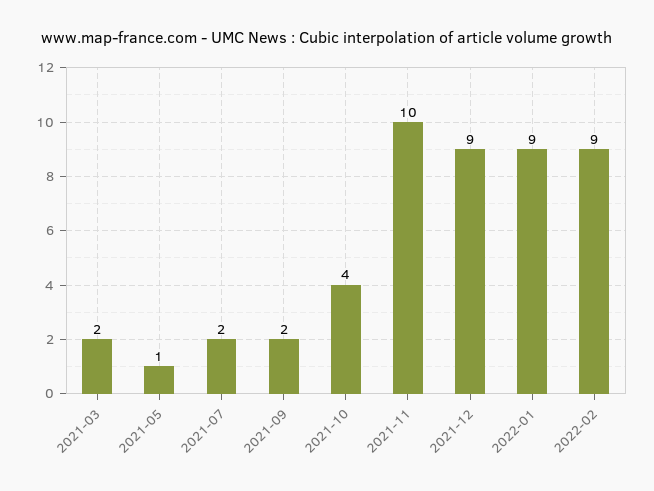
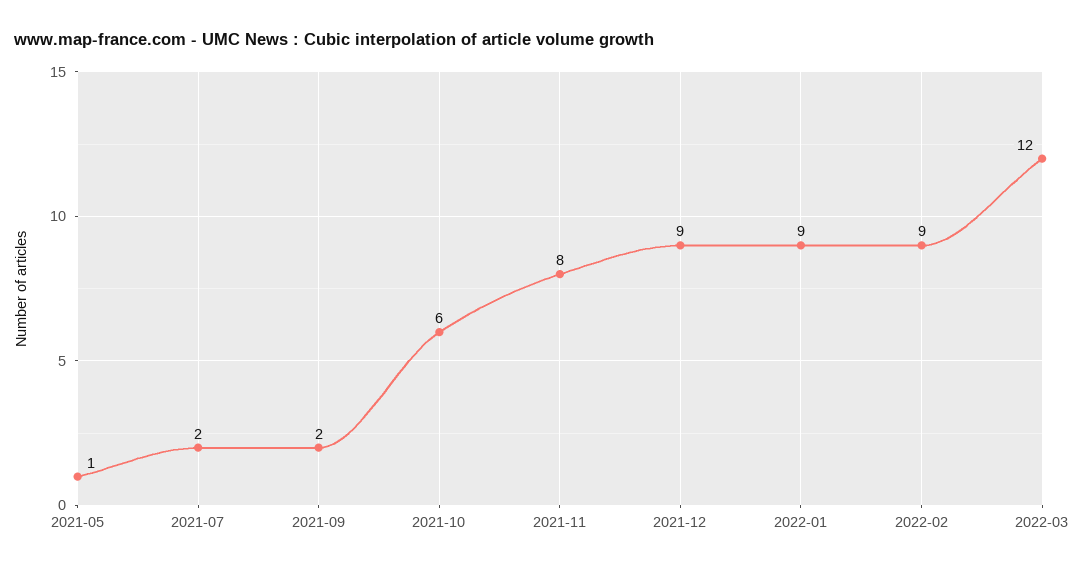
2021-03: 2 -> none
2021-10: 4 -> 6
2021-11: 10 -> 8
2022-03: none -> 12

